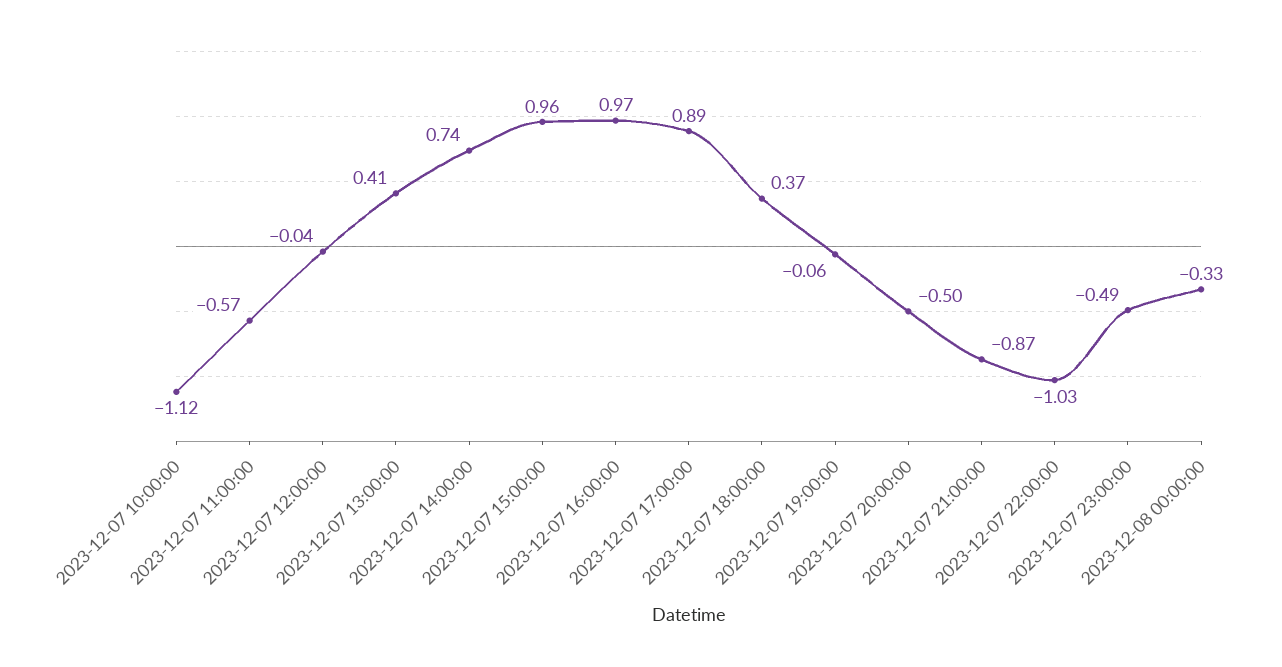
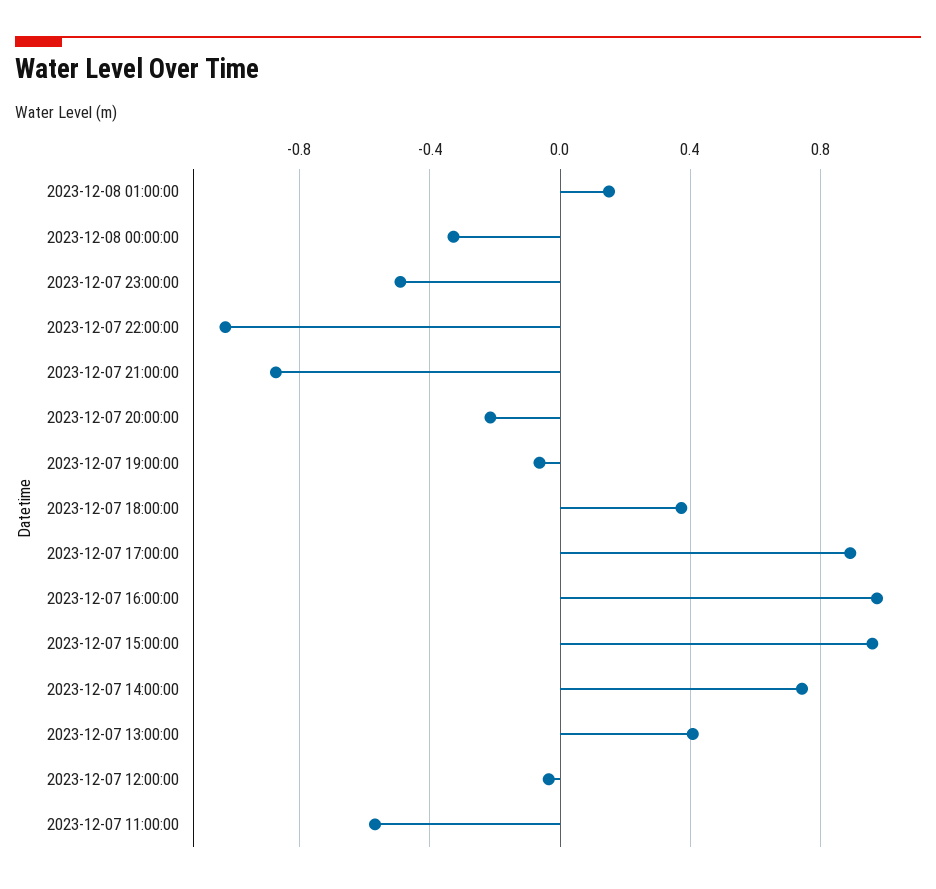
2023-12-07 10:00:00: -1.12 -> none
2023-12-07 20:00:00: -0.5 -> -0.2
2023-12-08 01:00:00: none -> 0.15

